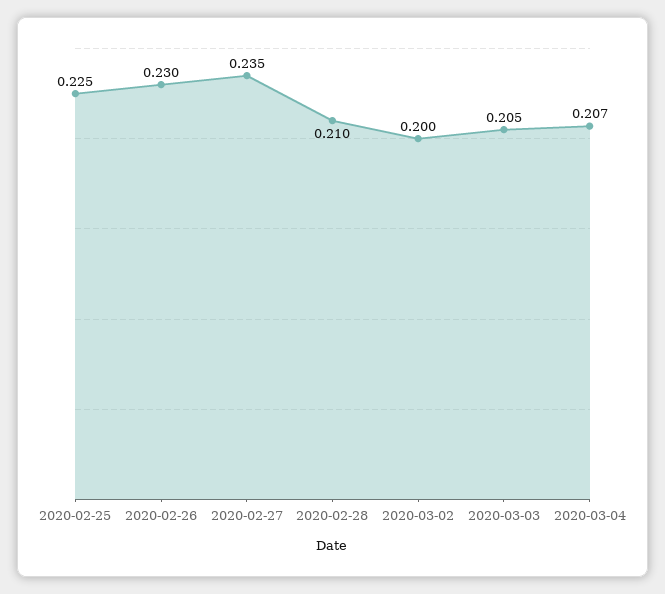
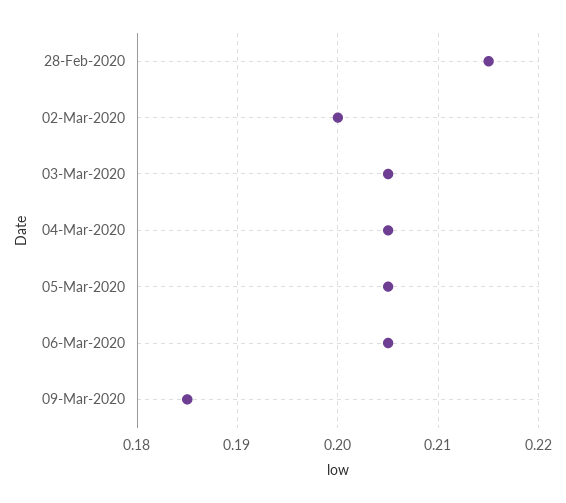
2020-02-25: 0.225 -> none
2020-02-26: 0.23 -> none
2020-02-27: 0.235 -> none
2020-02-28: 0.21 -> 0.215
2020-03-04: 0.207 -> 0.205
05-Mar-2020: none -> 0.205
06-Mar-2020: none -> 0.205
09-Mar-2020: none -> 0.185

